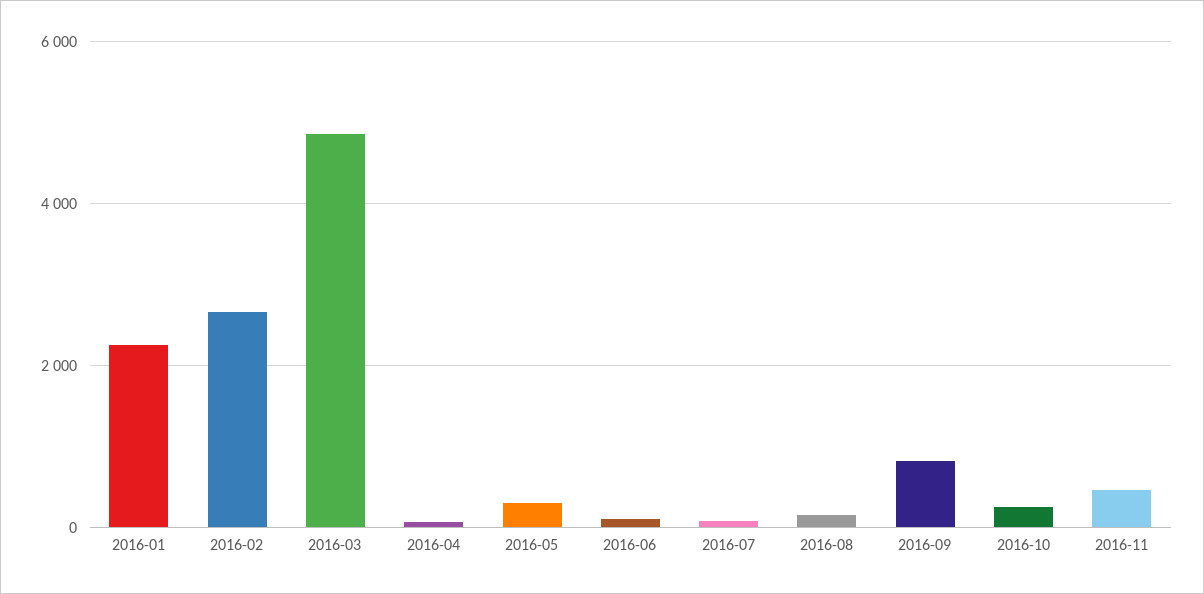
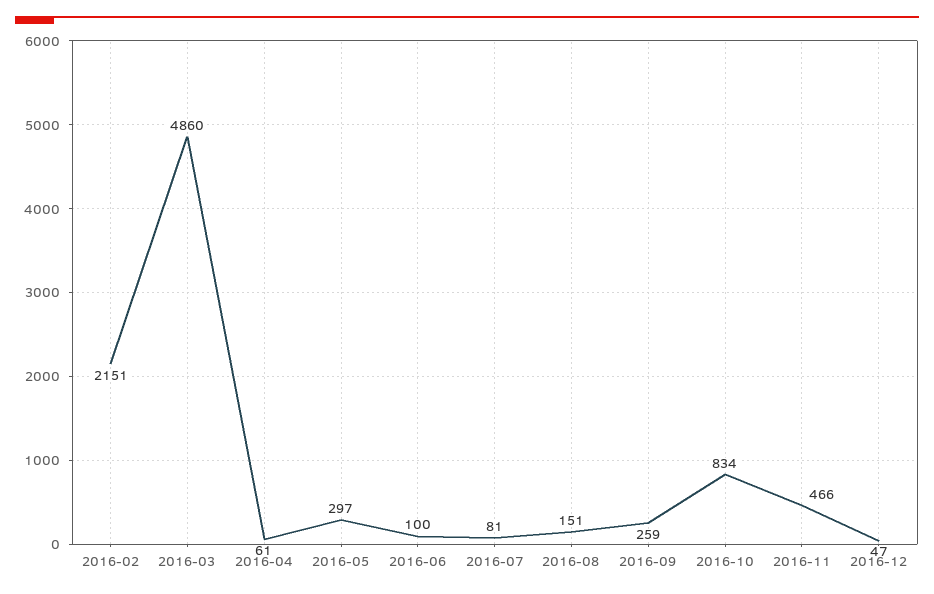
2016-01: 2200 -> none
2016-02: 2600 -> 2151
2016-09: 800 -> 259
2016-10: 200 -> 834
2016-12: none -> 47

